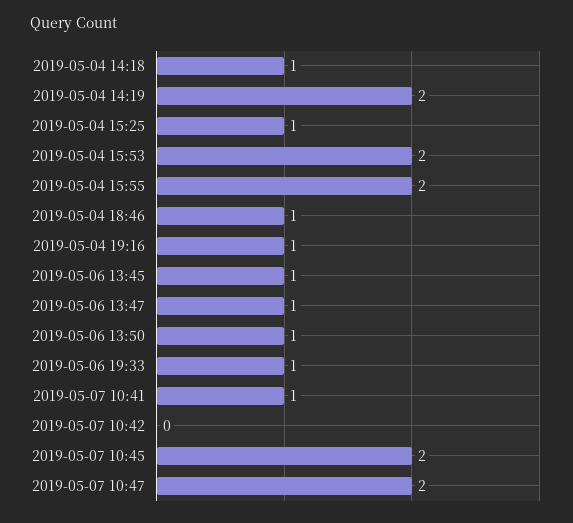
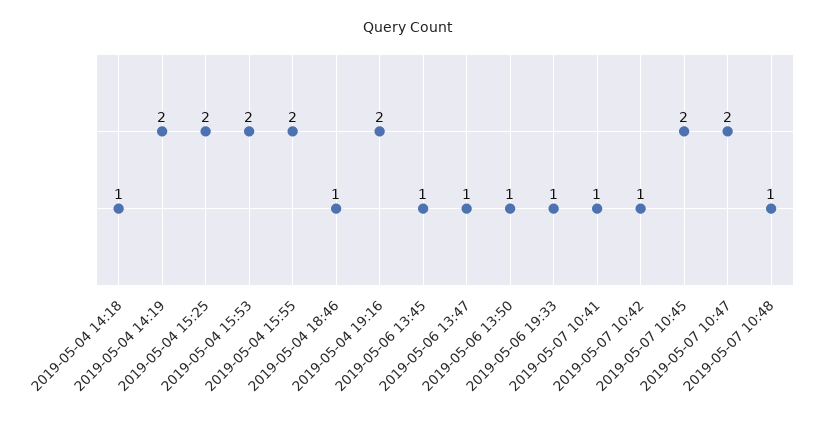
2019-05-04 15:25: 1 -> 2
2019-05-04 19:16: 1 -> 2
2019-05-07 10:42: 0 -> 1
2019-05-07 10:48: none -> 1

